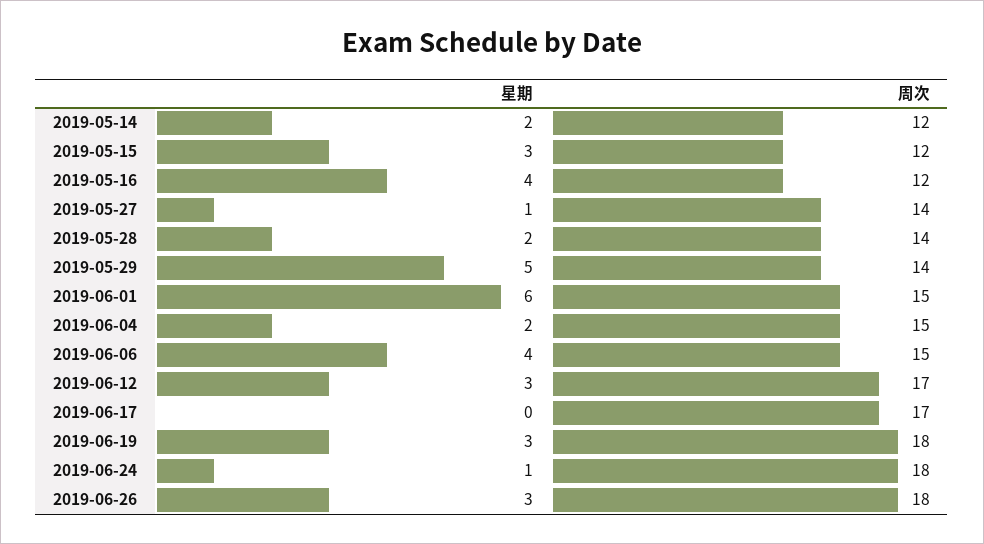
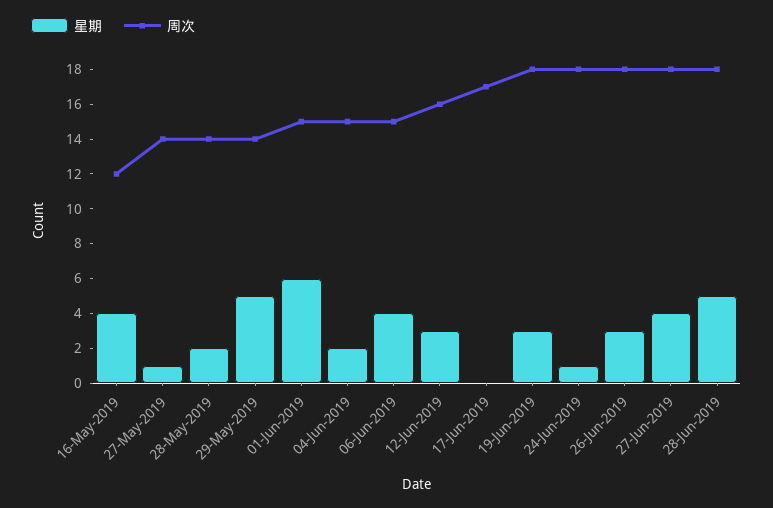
星期, 2019-05-14: 2 -> none
周次, 2019-05-14: 12 -> none
星期, 2019-05-15: 3 -> none
周次, 2019-05-15: 12 -> none
周次, 2019-06-12: 17 -> 16
星期, 27-Jun-2019: none -> 4
周次, 27-Jun-2019: none -> 18
星期, 28-Jun-2019: none -> 5
周次, 28-Jun-2019: none -> 18

